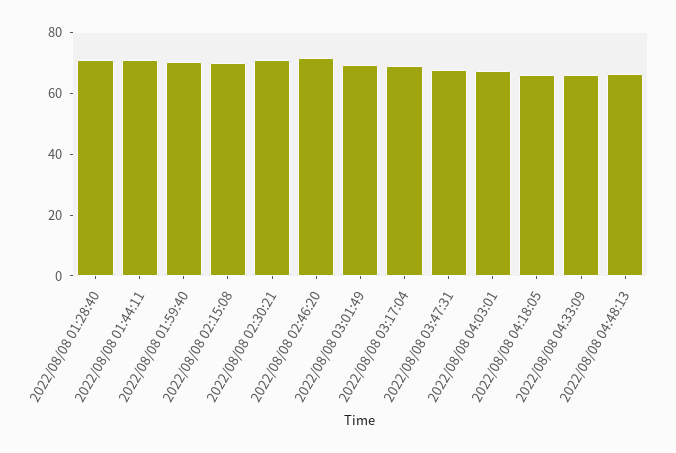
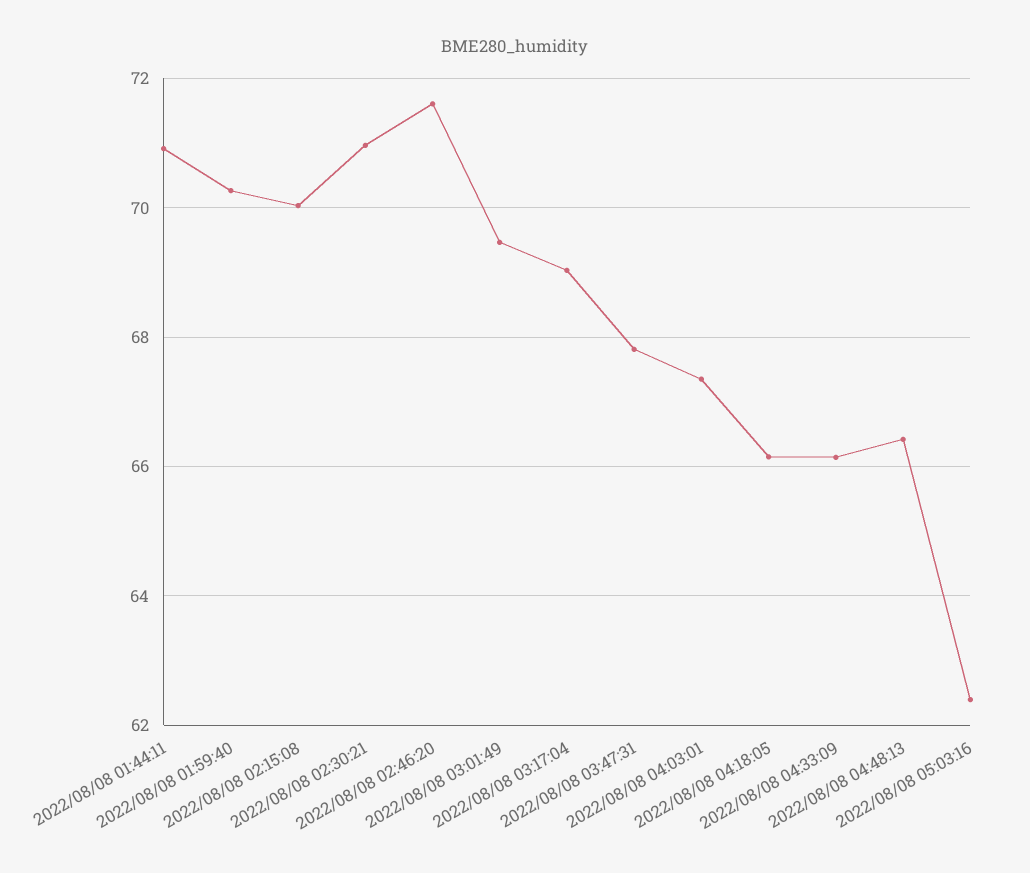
2022/08/08 01:28:40: 70 -> none
2022/08/08 05:03:16: none -> 62.4

